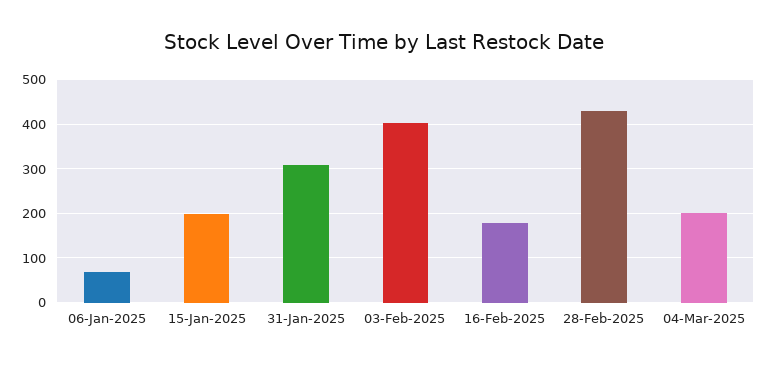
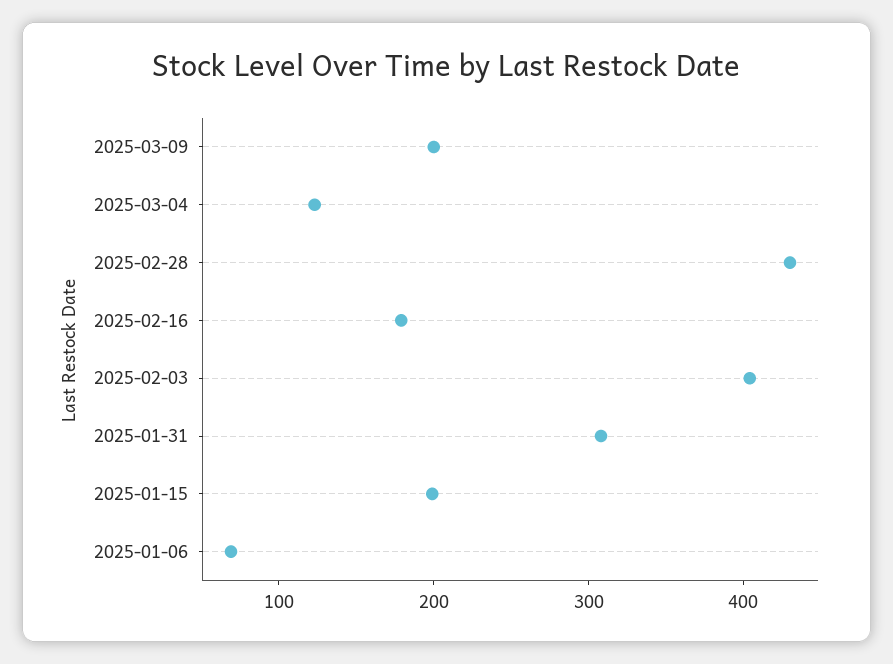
04-Mar-2025: 200 -> 120
2025-03-09: none -> 200

